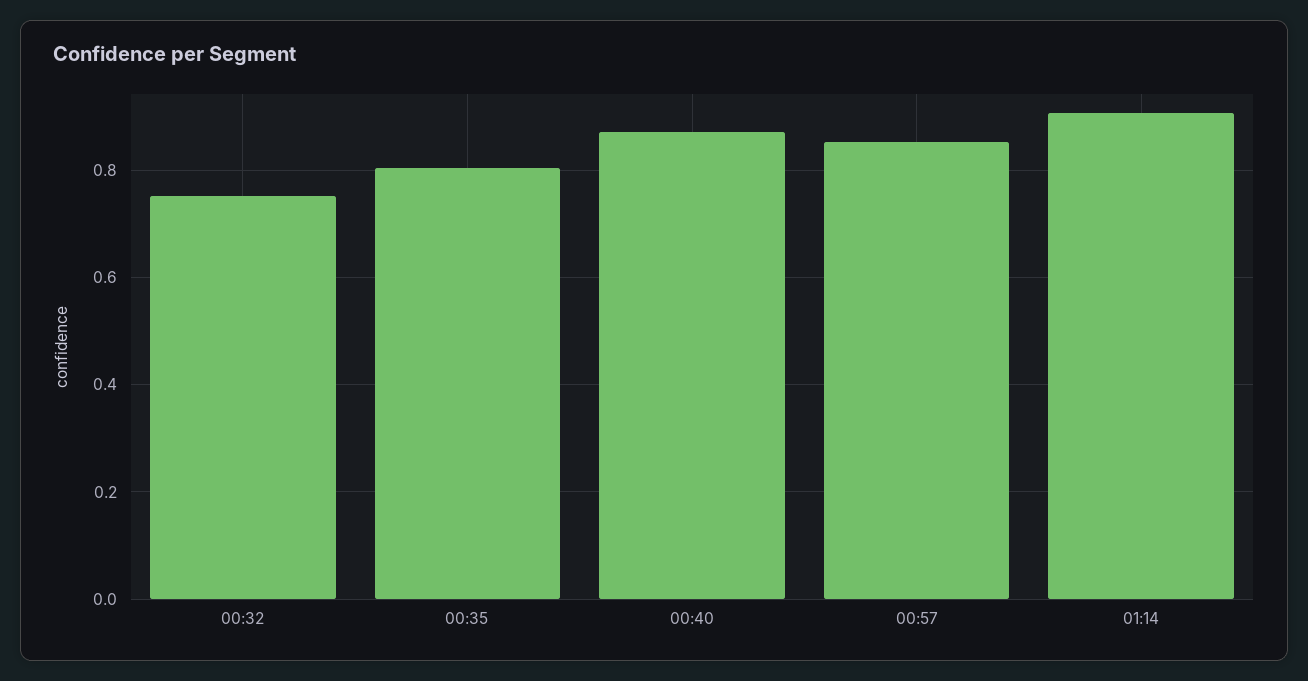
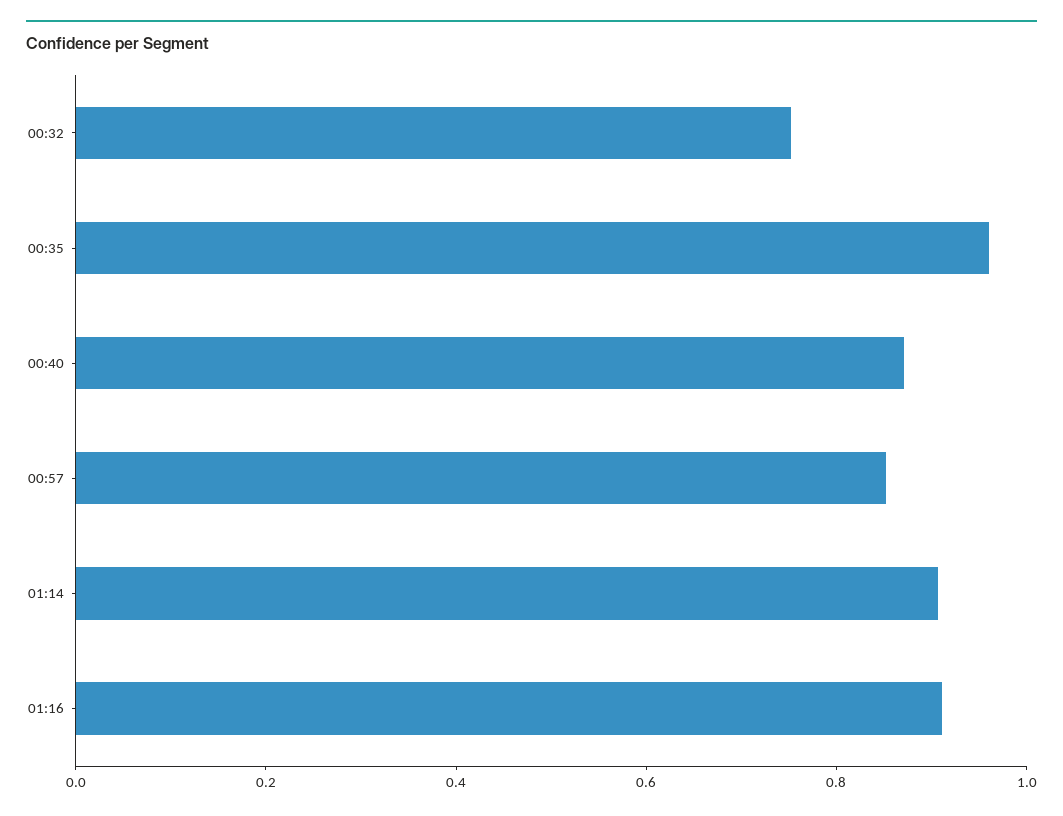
00:35: 0.8 -> 0.95
01:16: none -> 0.9

